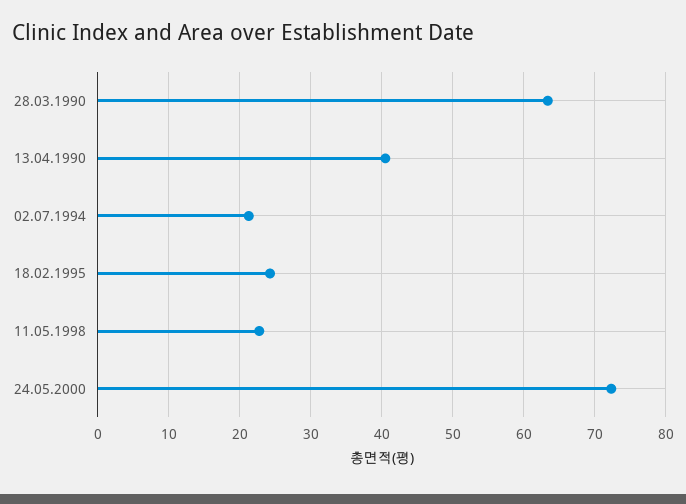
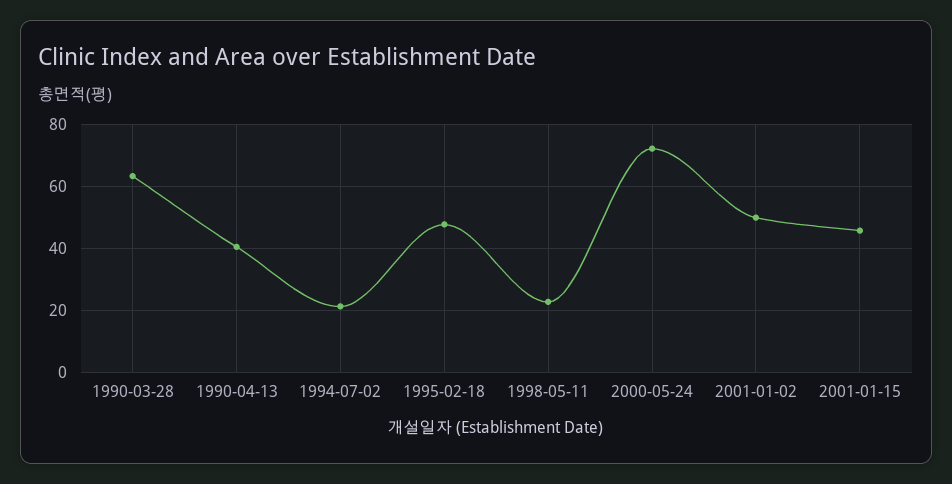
18.02.1995: 24 -> 48
2001-01-02: none -> 50
2001-01-15: none -> 46

